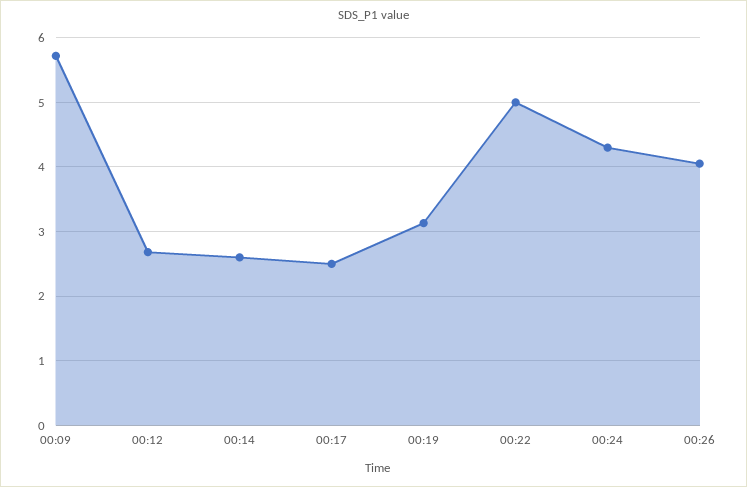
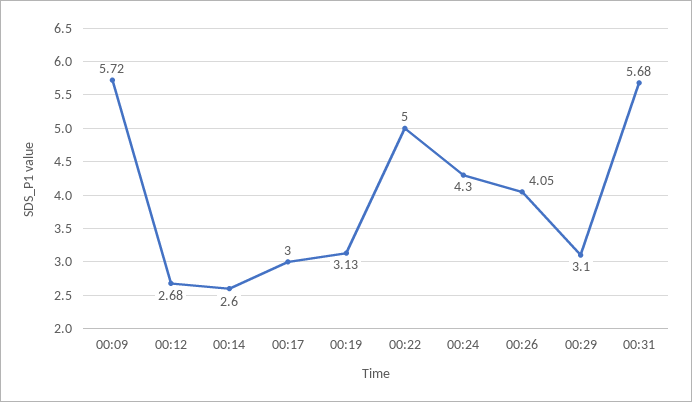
00:17: 2.5 -> 3
00:29: none -> 3.1
00:31: none -> 5.68

